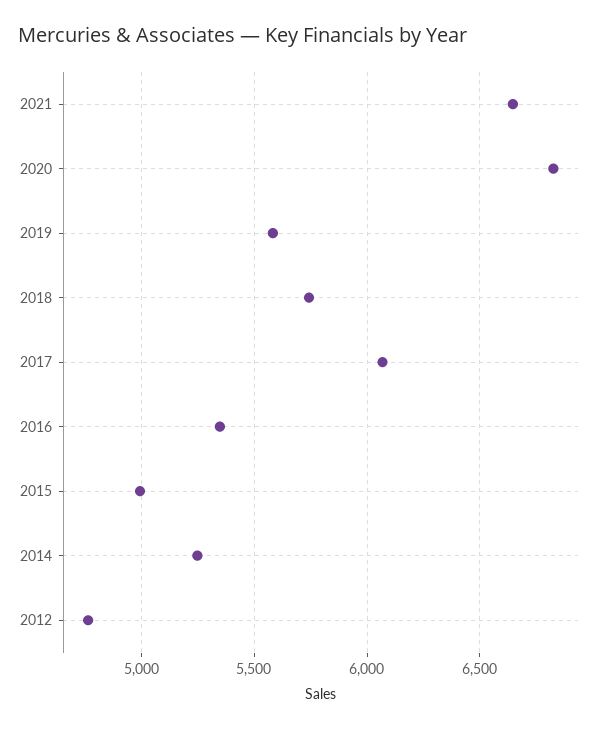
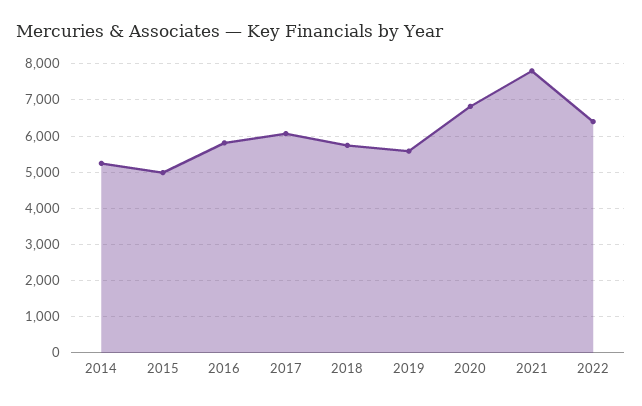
2021: 6650 -> 7800
2016: 5350 -> 5800
2012: 4750 -> none
2022: none -> 6400

